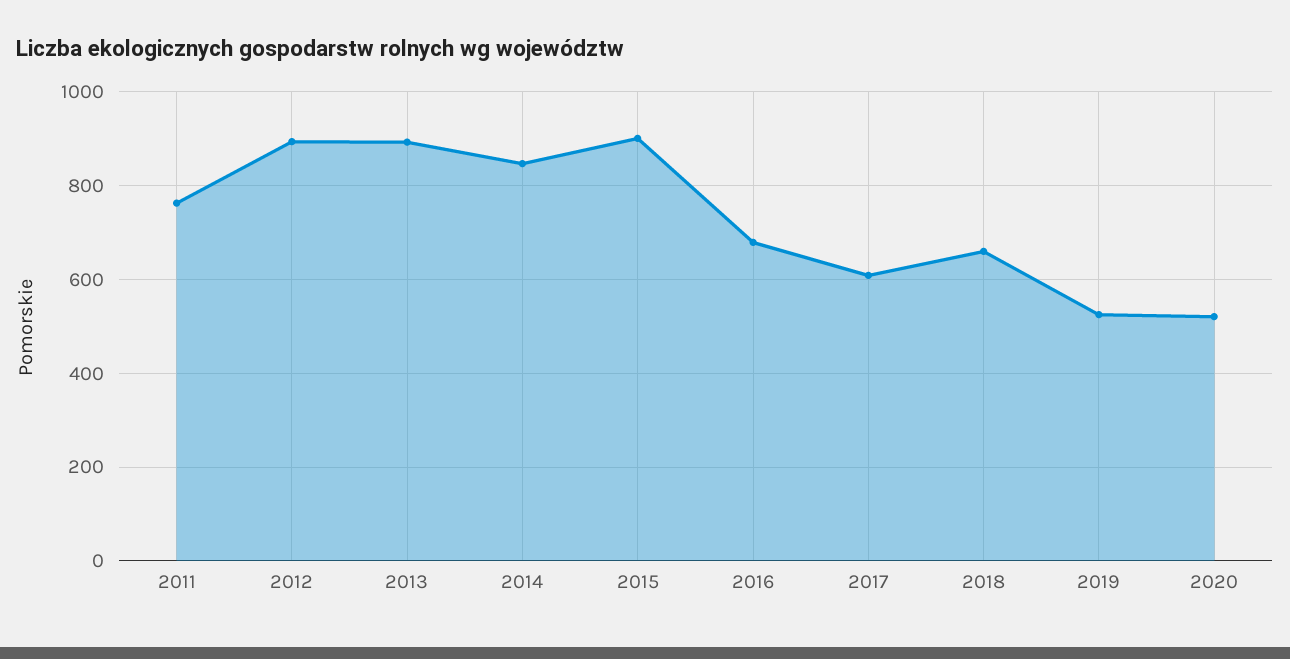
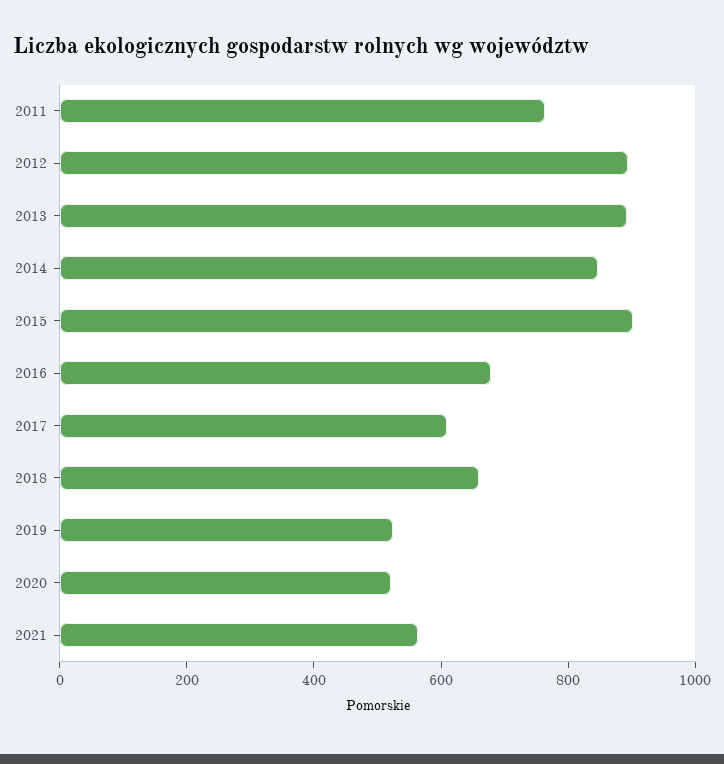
2021: none -> 550

